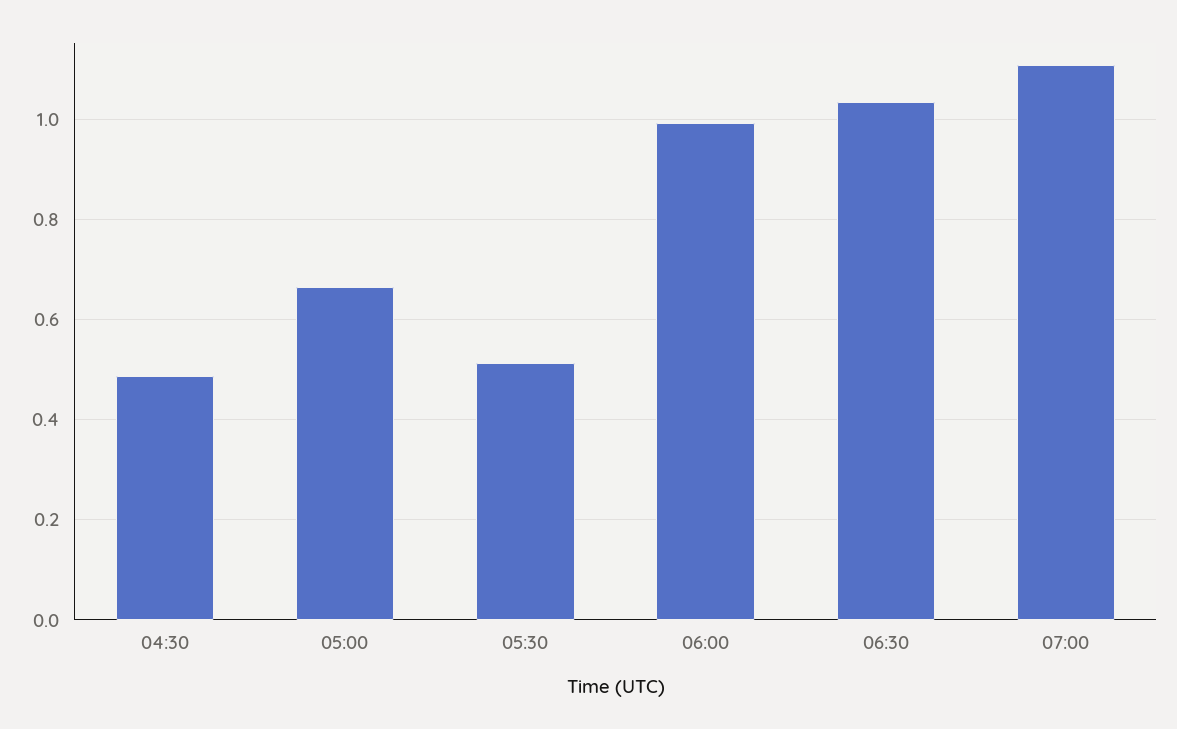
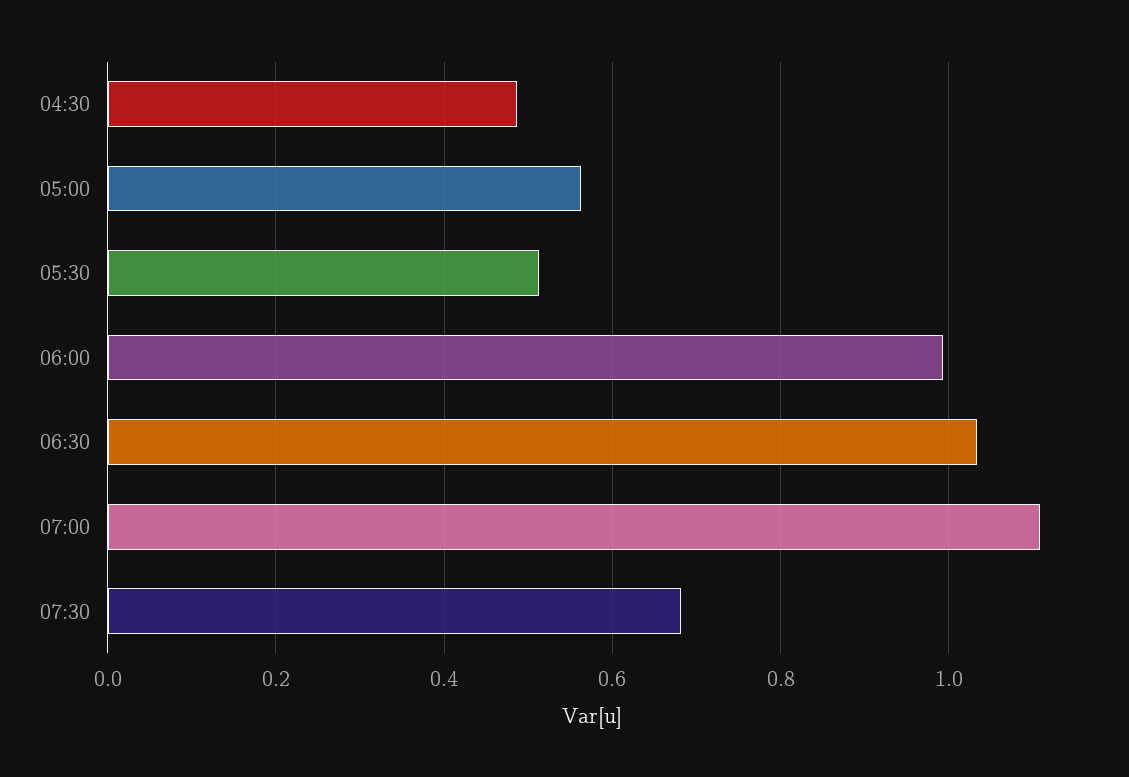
05:00: 0.66 -> 0.56
07:30: none -> 0.68

